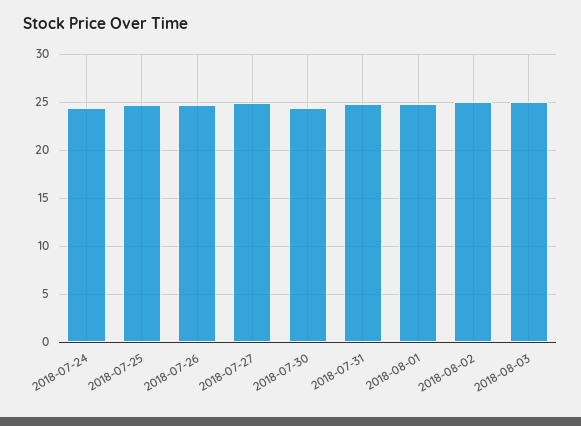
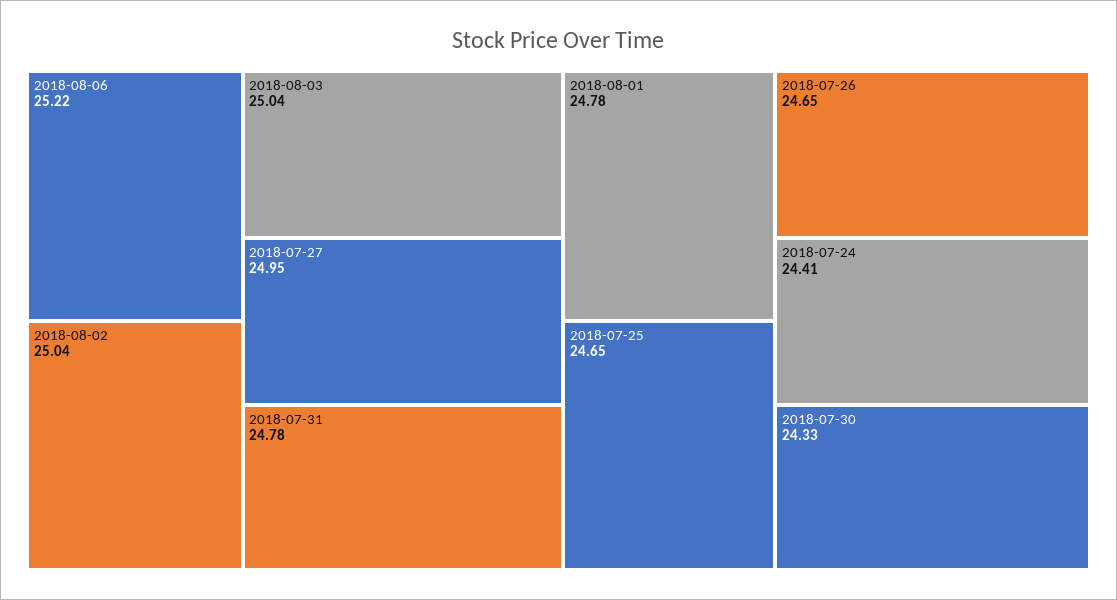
2018-08-06: none -> 25.22

